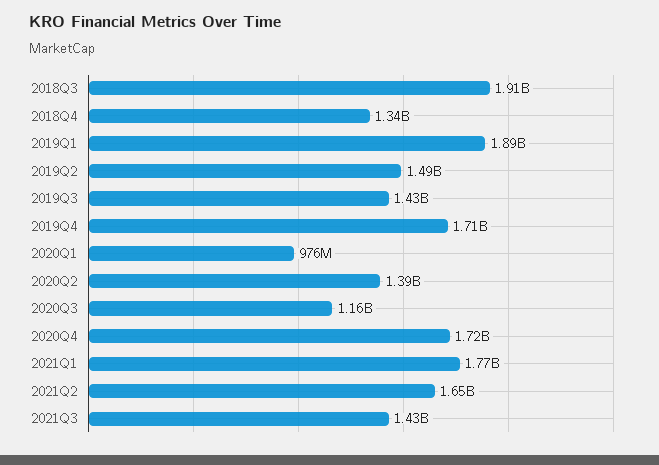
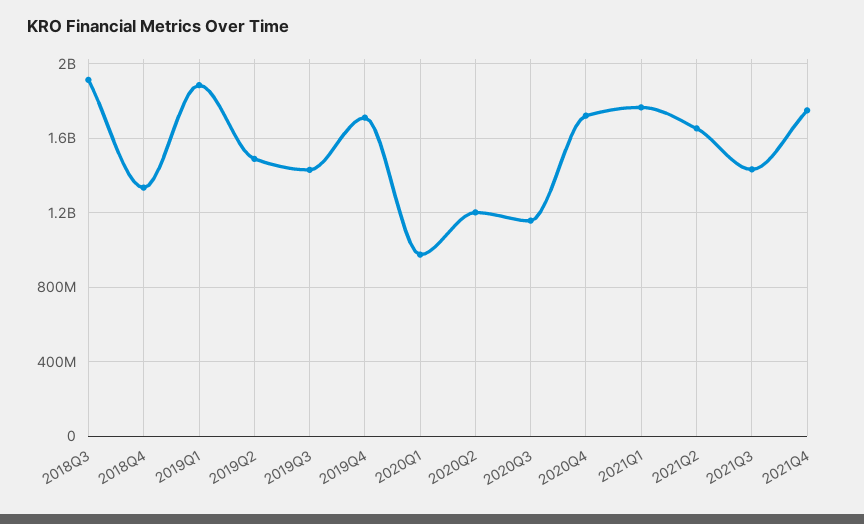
2020Q2: 1390000000 -> 1200000000
2021Q4: none -> 1750000000

